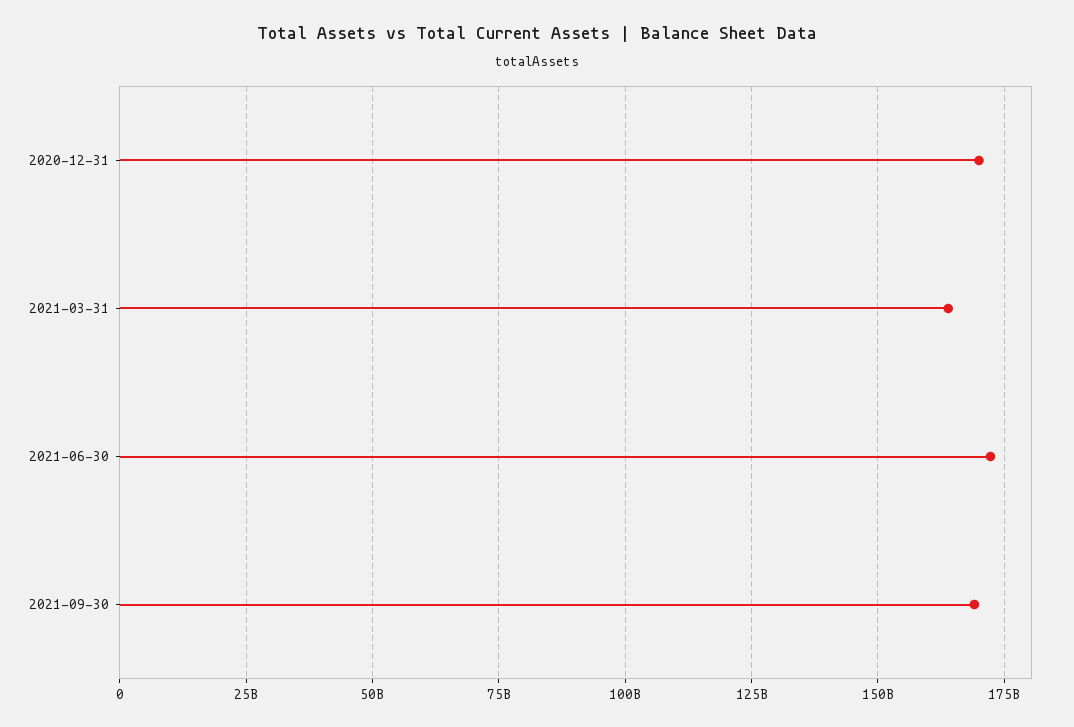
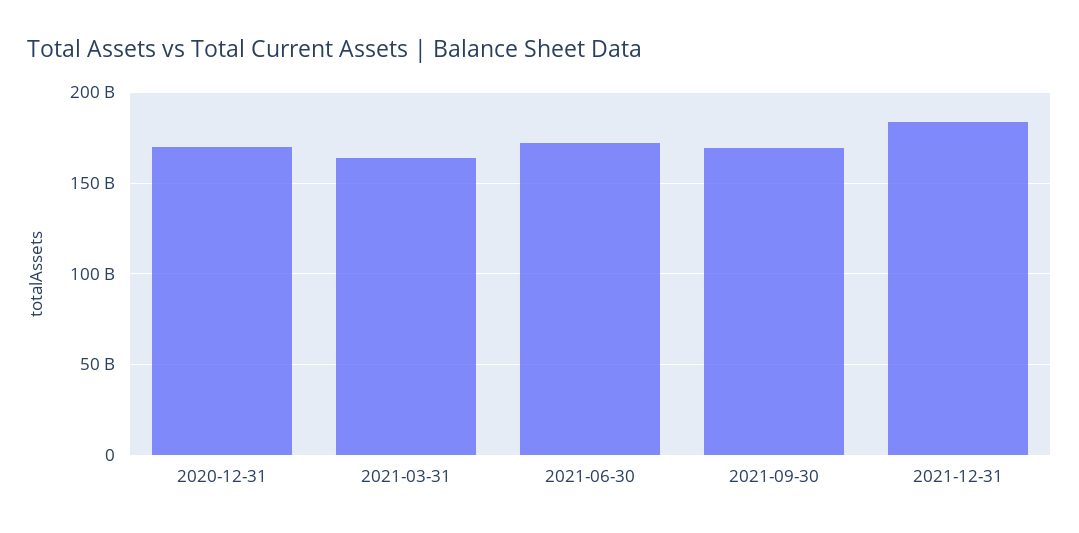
2021-12-31: none -> 185000000000

